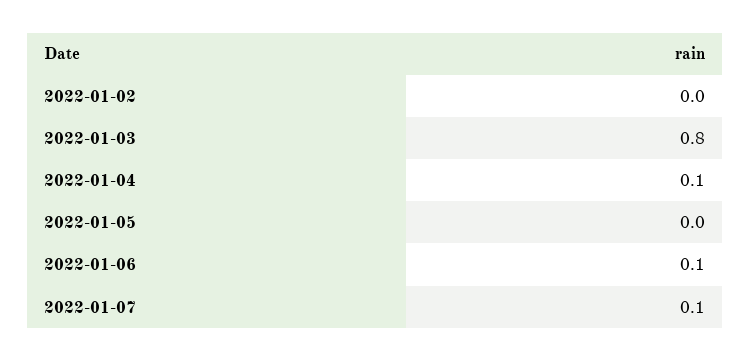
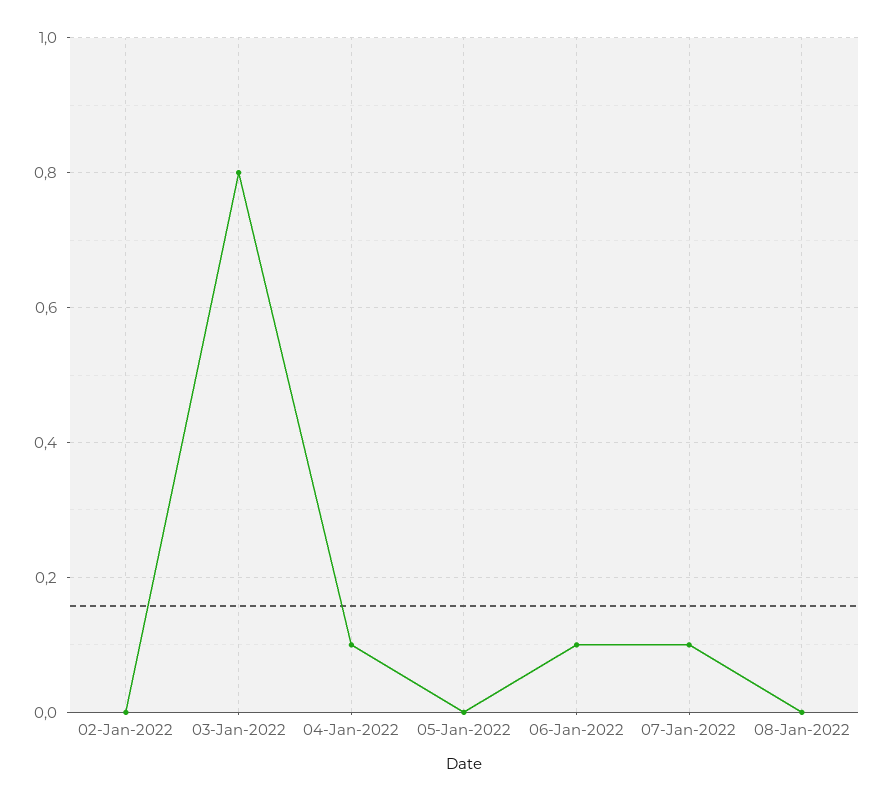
08-Jan-2022: none -> 0

